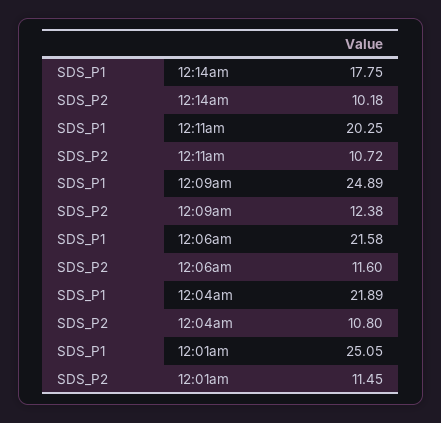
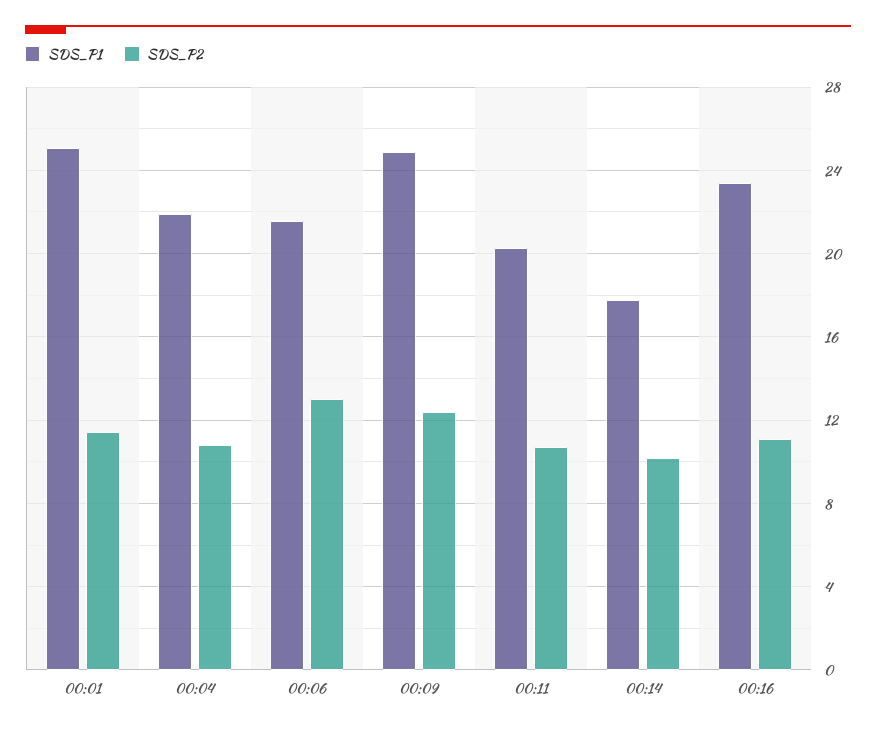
SDS_P2, 12:06am: 11.6 -> 13
SDS_P1, 00:16: none -> 23.5
SDS_P2, 00:16: none -> 11

